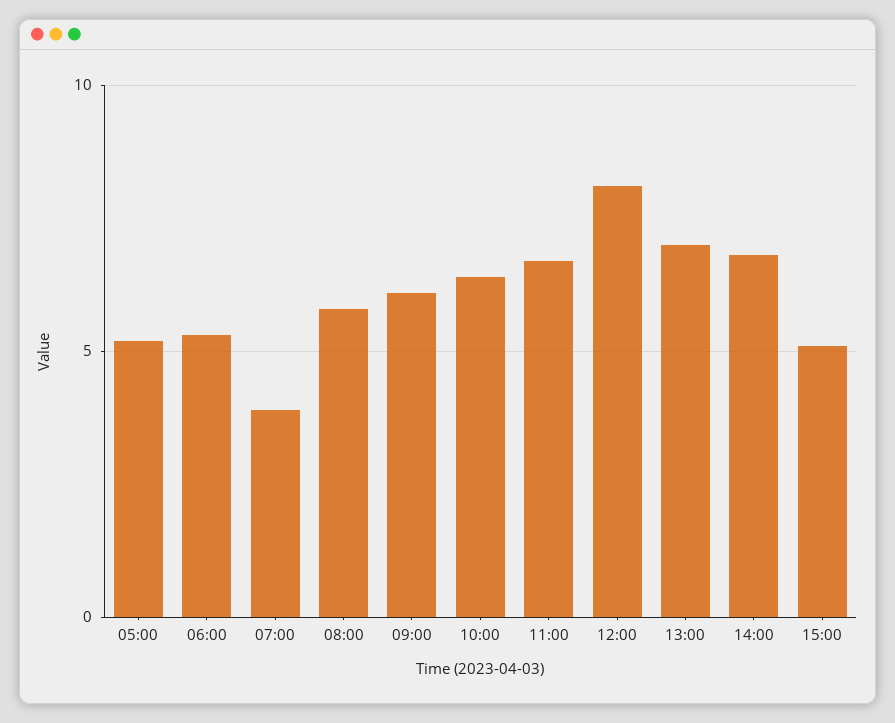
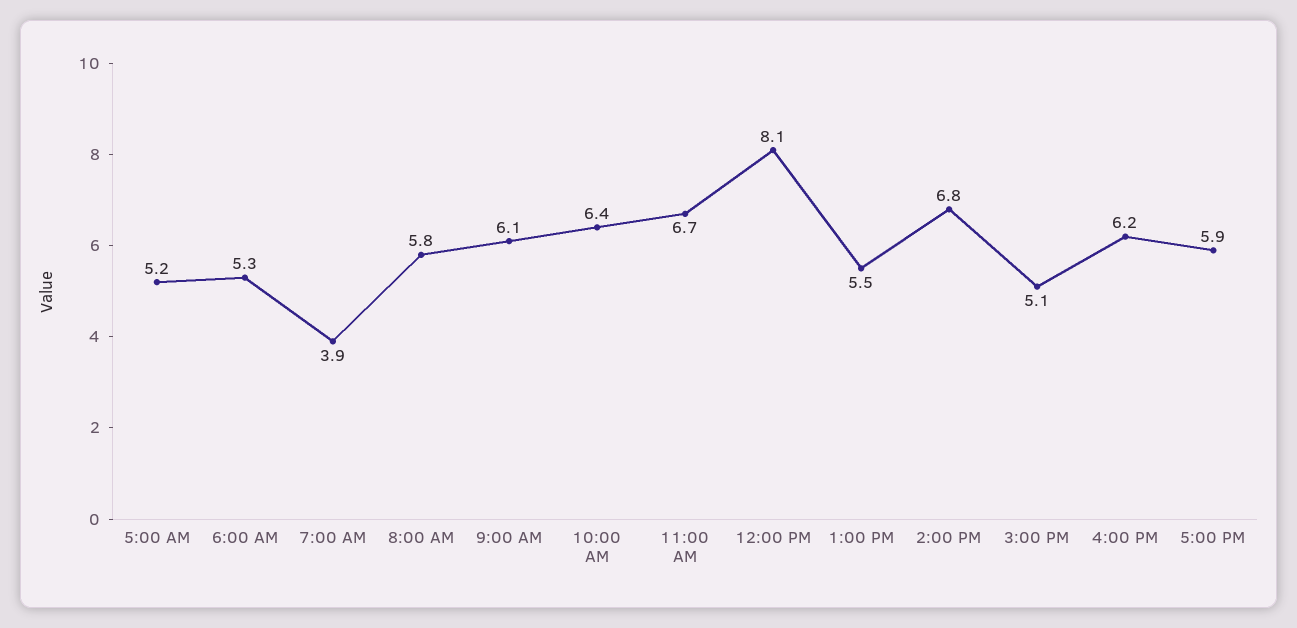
13:00: 7 -> 5.5
4:00 PM: none -> 6.2
5:00 PM: none -> 5.9

